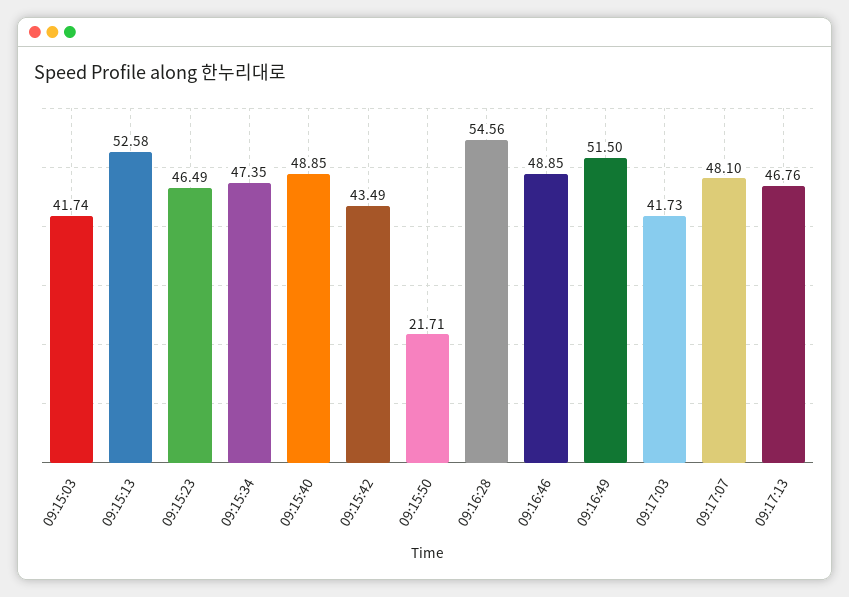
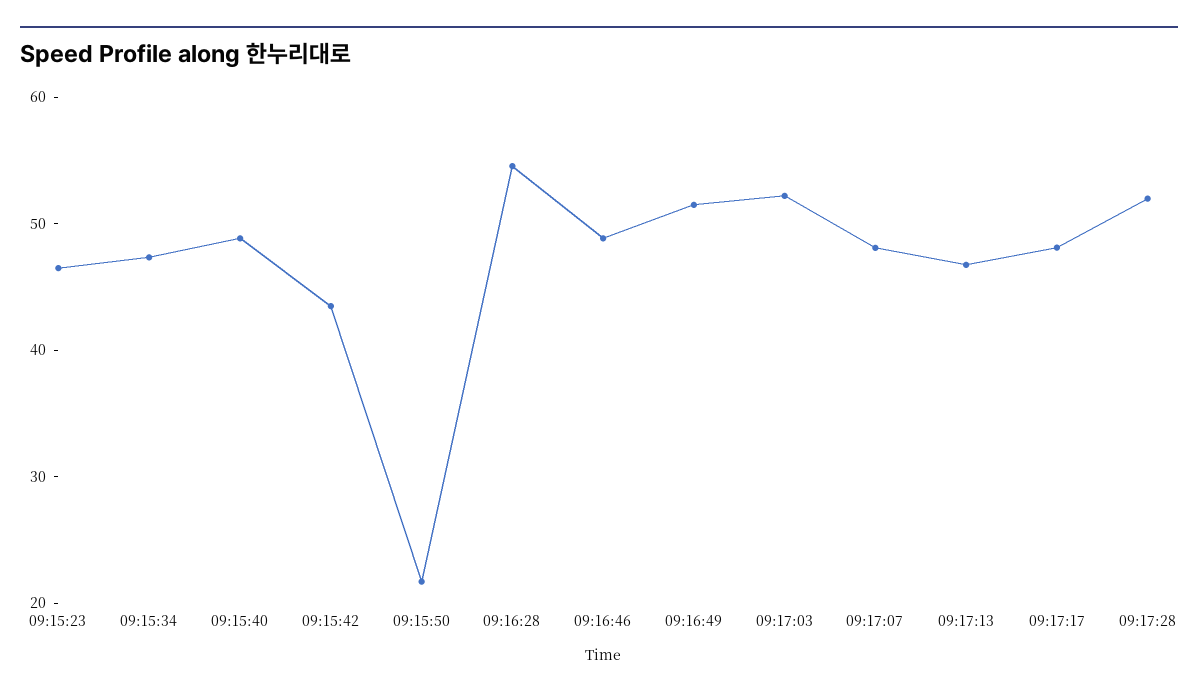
09:15:03: 41.74 -> none
09:15:13: 52.58 -> none
09:17:03: 41.73 -> 52
09:17:17: none -> 48
09:17:28: none -> 52

